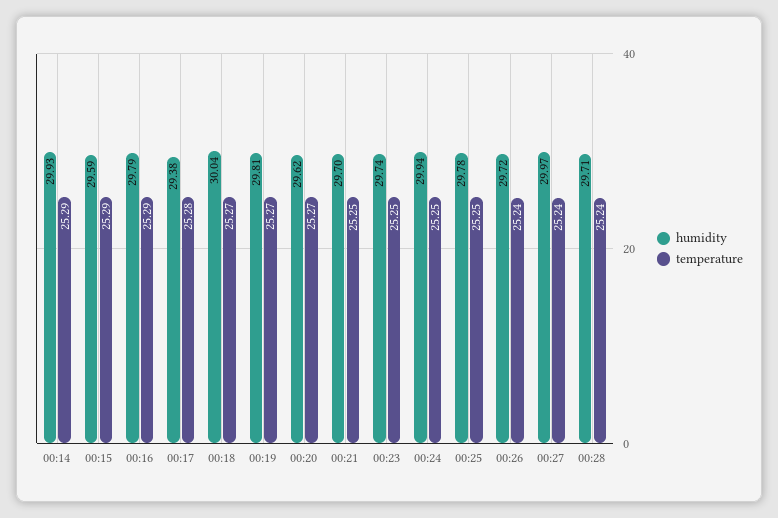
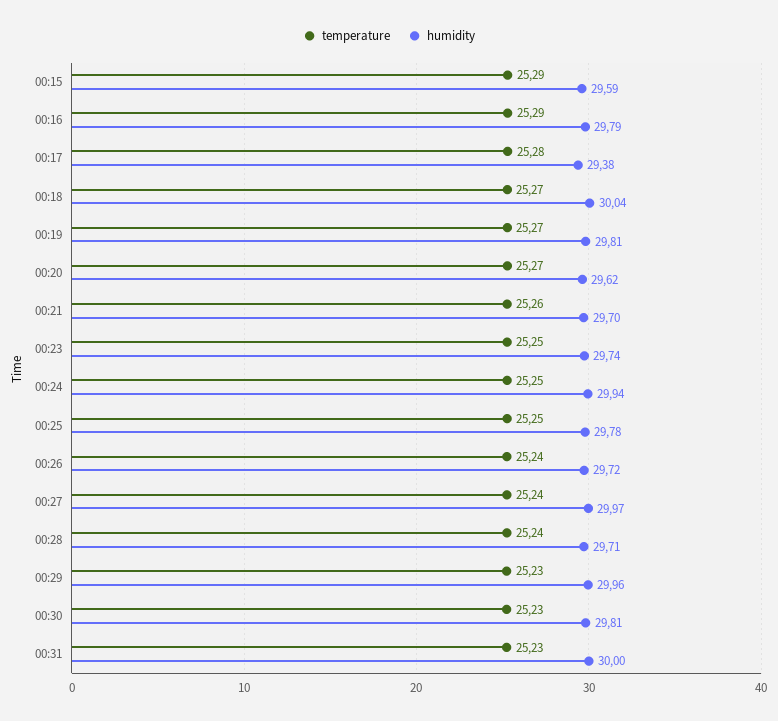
humidity, 00:14: 29.93 -> none
temperature, 00:14: 25.29 -> none
temperature, 00:21: 25.25 -> 25.26
temperature, 00:29: none -> 25.23
humidity, 00:29: none -> 29.96
temperature, 00:30: none -> 25.23
humidity, 00:30: none -> 29.81
temperature, 00:31: none -> 25.23
humidity, 00:31: none -> 30

